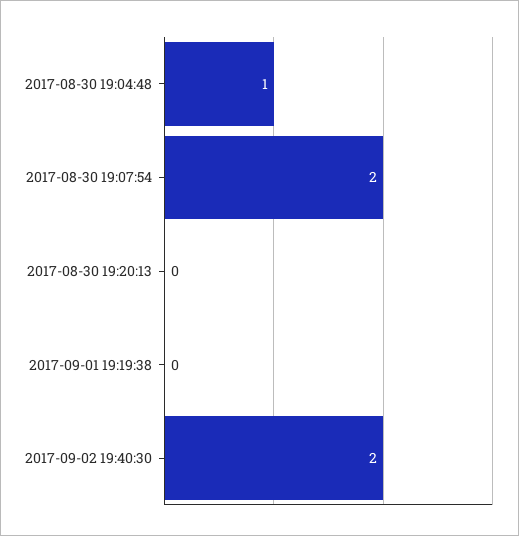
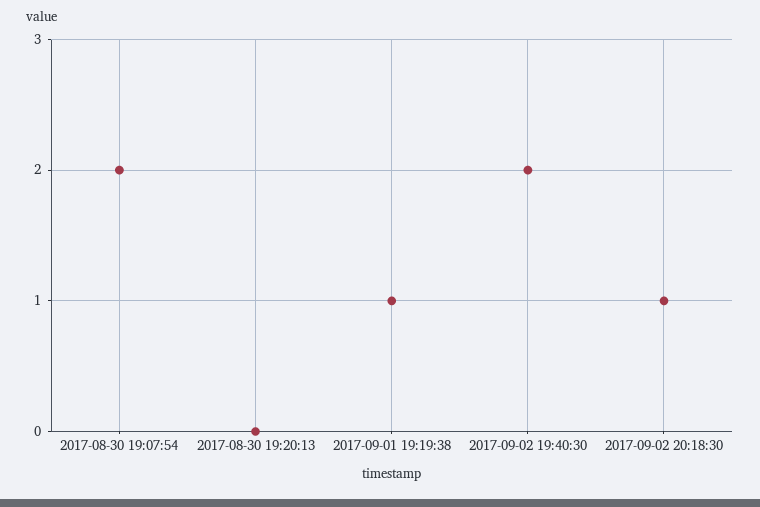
2017-08-30 19:04:48: 1 -> none
2017-09-01 19:19:38: 0 -> 1
2017-09-02 20:18:30: none -> 1

